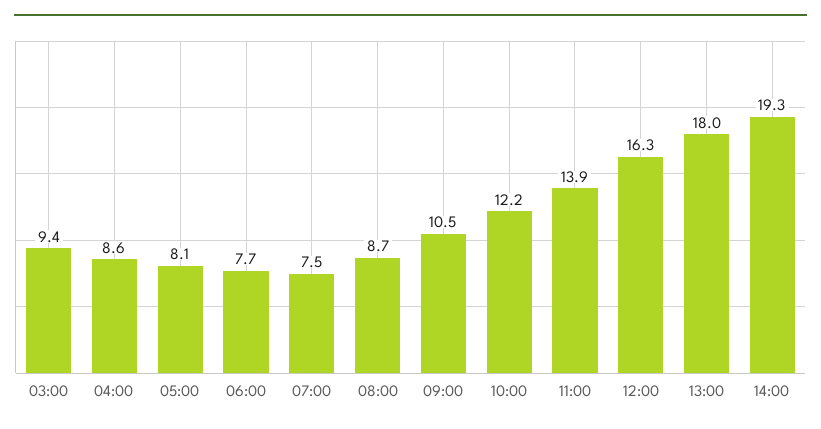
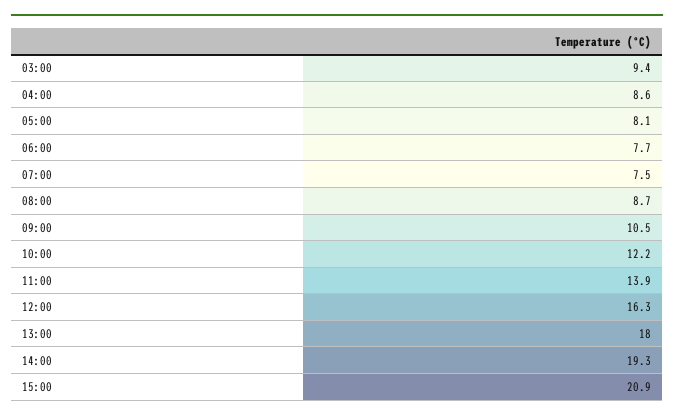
15:00: none -> 20.9

